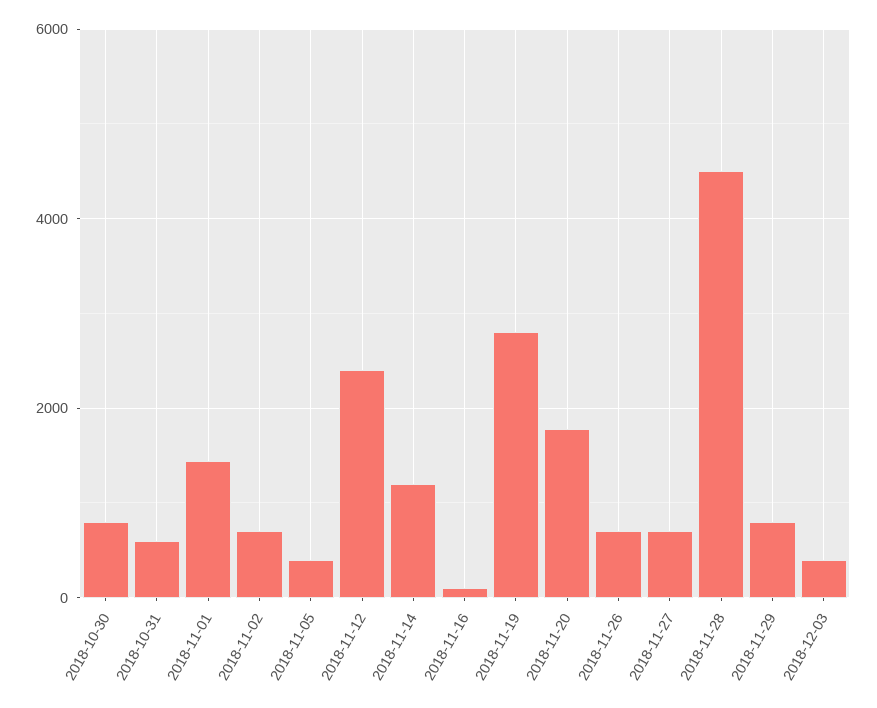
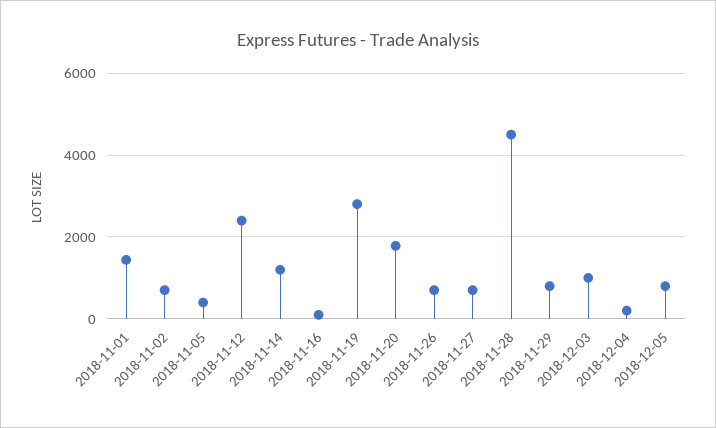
2018-10-30: 800 -> none
2018-10-31: 600 -> none
2018-12-03: 400 -> 1000
2018-12-04: none -> 200
2018-12-05: none -> 800

